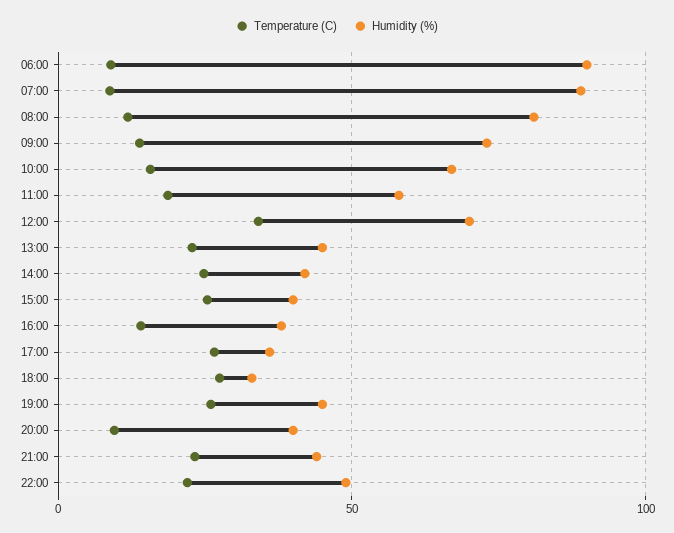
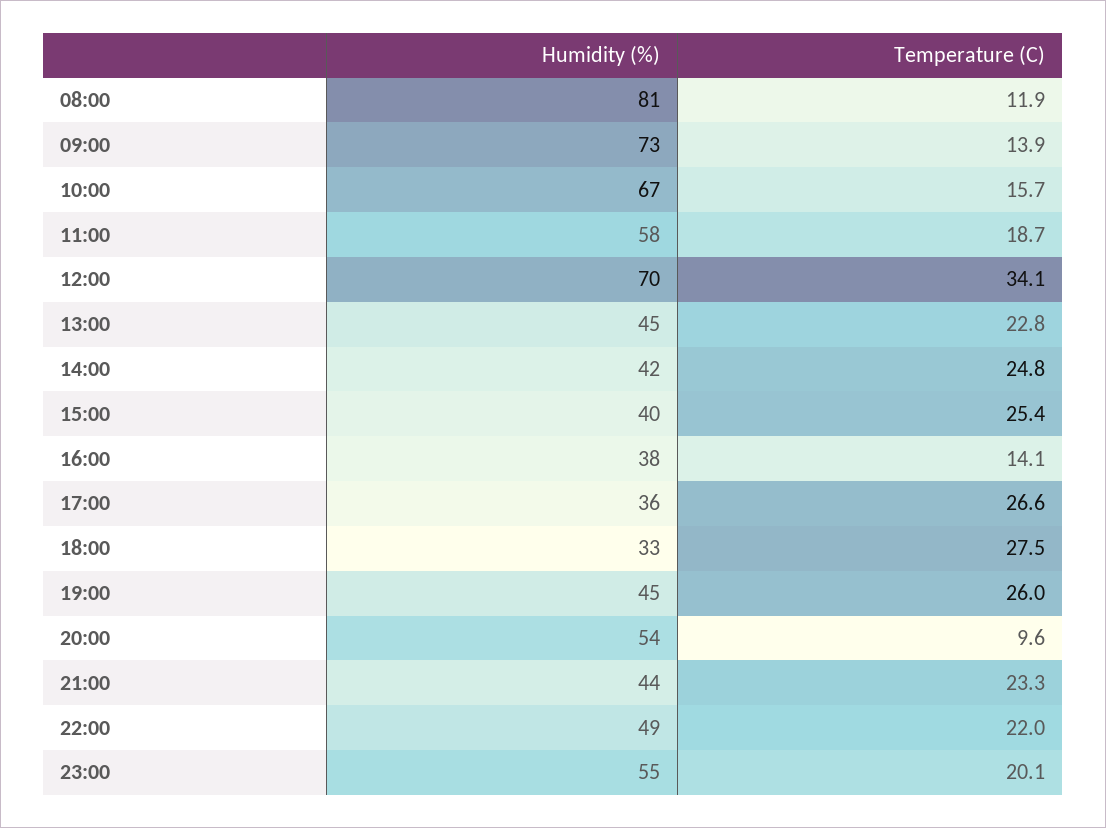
Temperature (C), 06:00: 10 -> none
Humidity (%), 06:00: 90 -> none
Temperature (C), 07:00: 10 -> none
Humidity (%), 07:00: 90 -> none
Humidity (%), 20:00: 40 -> 54
Humidity (%), 23:00: none -> 55
Temperature (C), 23:00: none -> 20.1

